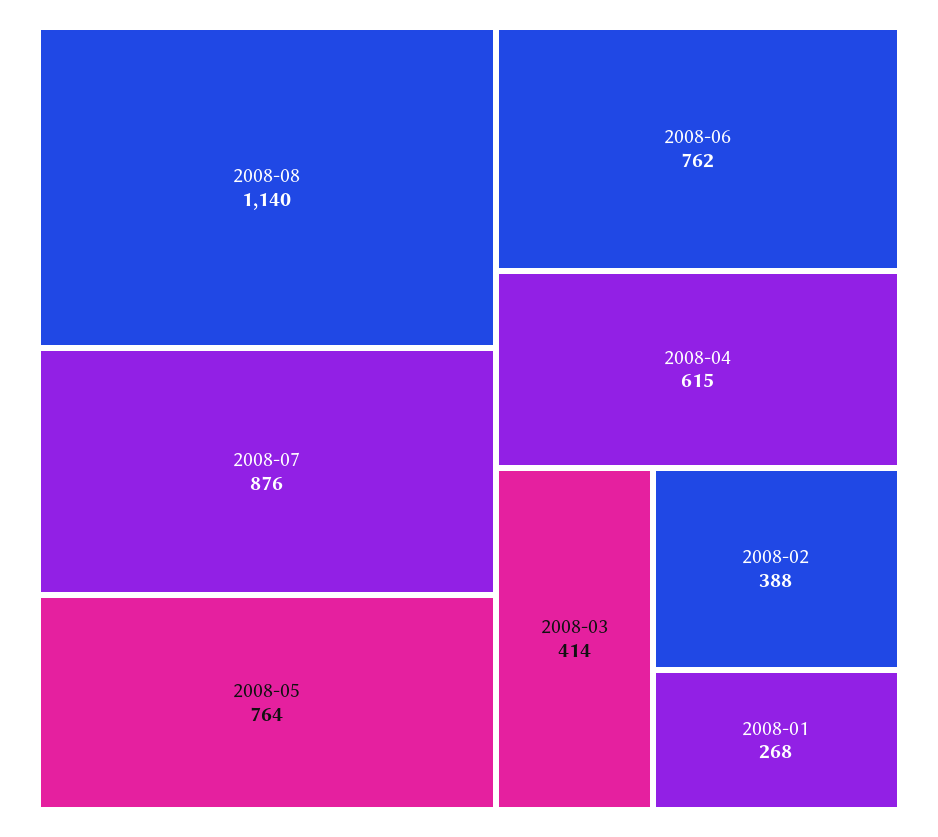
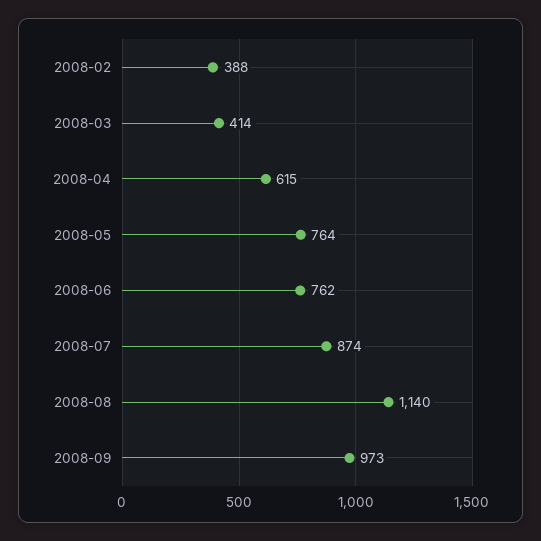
2008-07: 876 -> 874
2008-01: 268 -> none
2008-09: none -> 973

